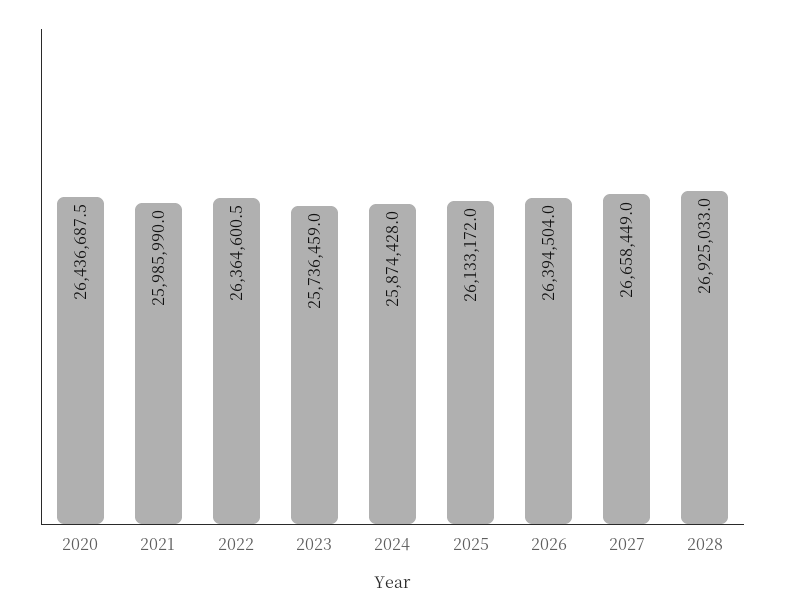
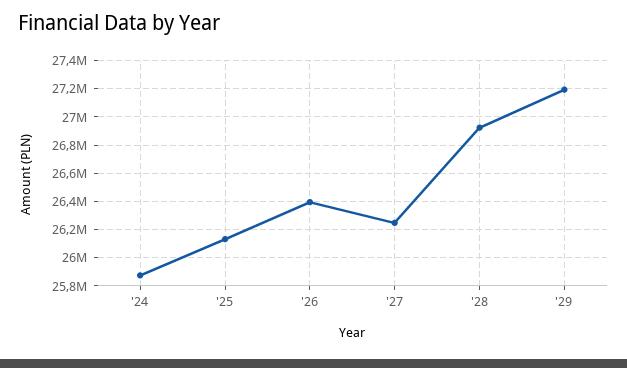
2020: 26436687.5 -> none
2021: 25985990 -> none
2022: 26364600.5 -> none
2023: 25736459 -> none
2027: 26658449 -> 26250000
'29: none -> 27200000

